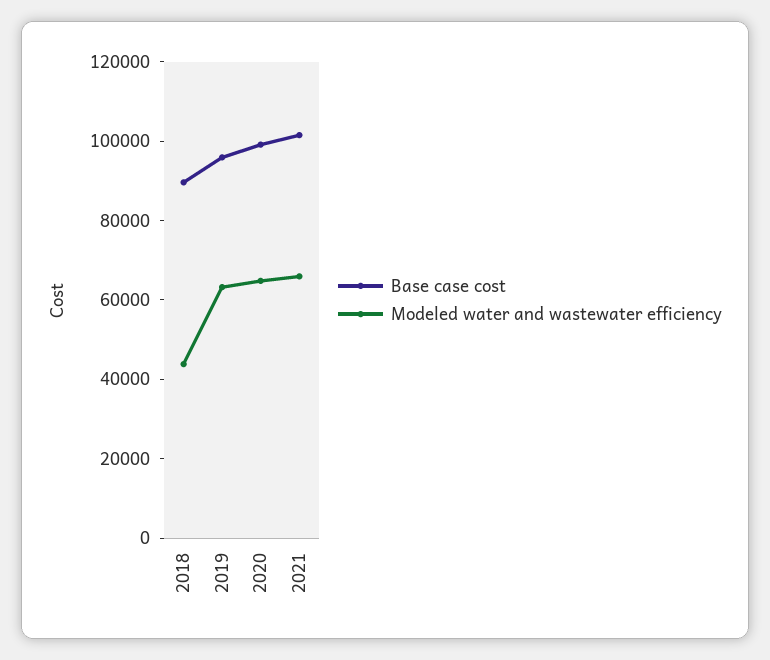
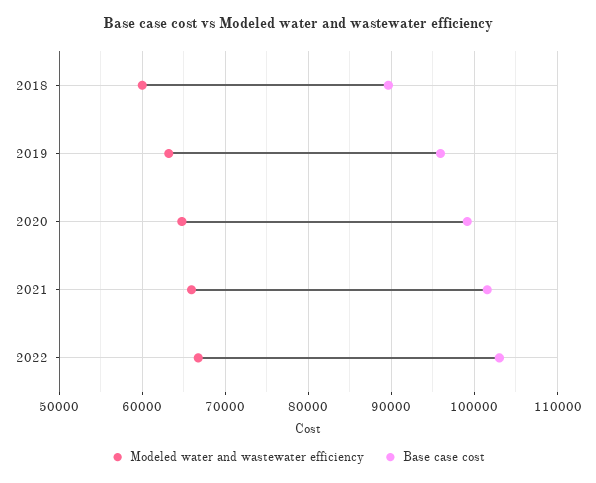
Modeled water and wastewater efficiency, 2018: 45000 -> 60000
Modeled water and wastewater efficiency, 2022: none -> 67000
Base case cost, 2022: none -> 103000

